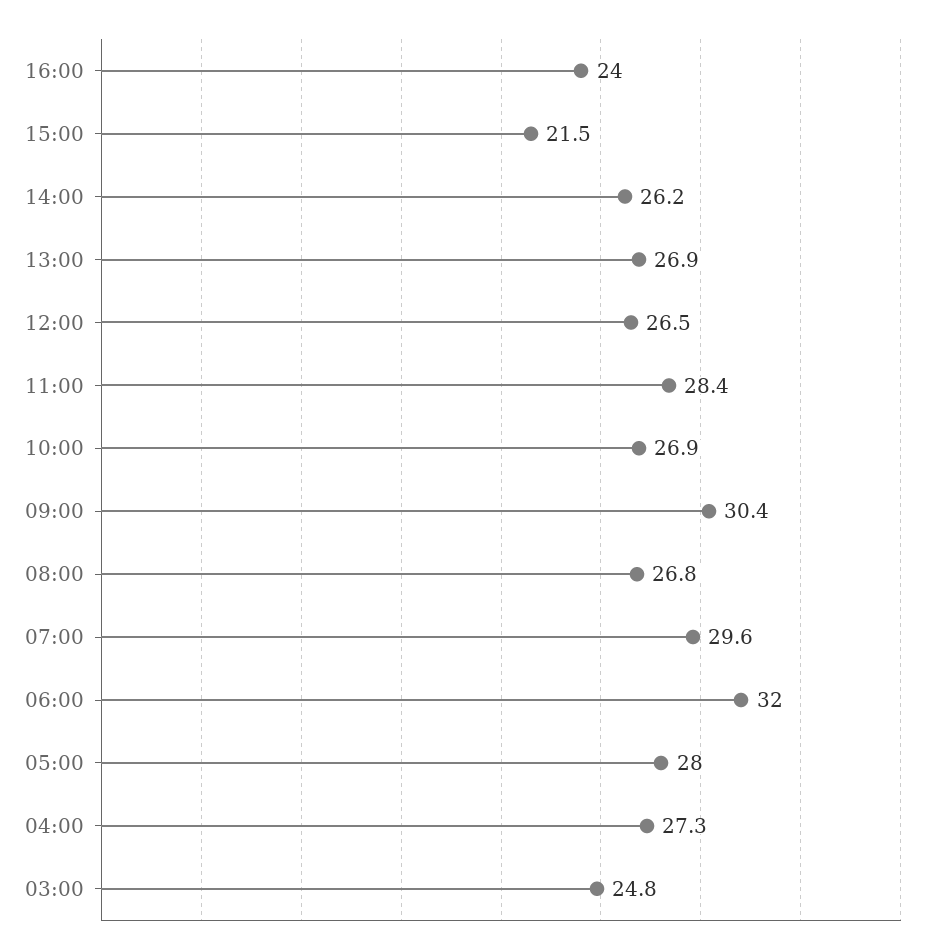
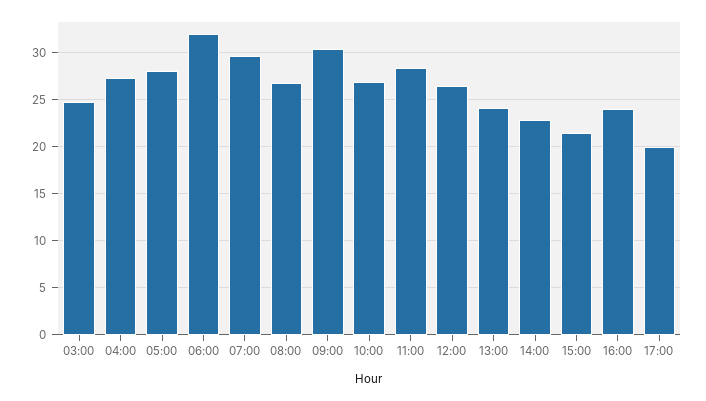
14:00: 26.2 -> 23
13:00: 26.9 -> 24
17:00: none -> 20

